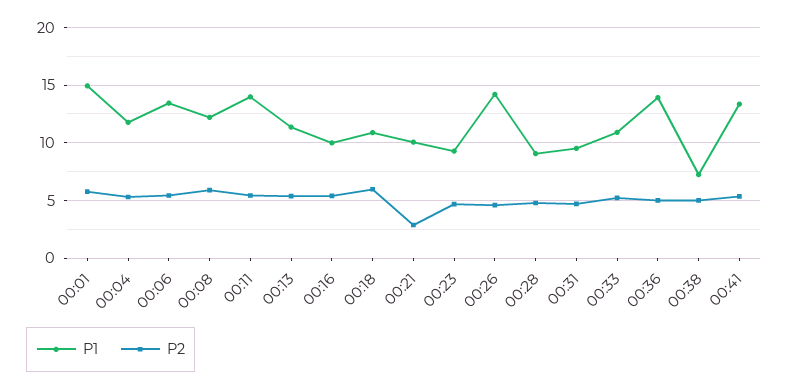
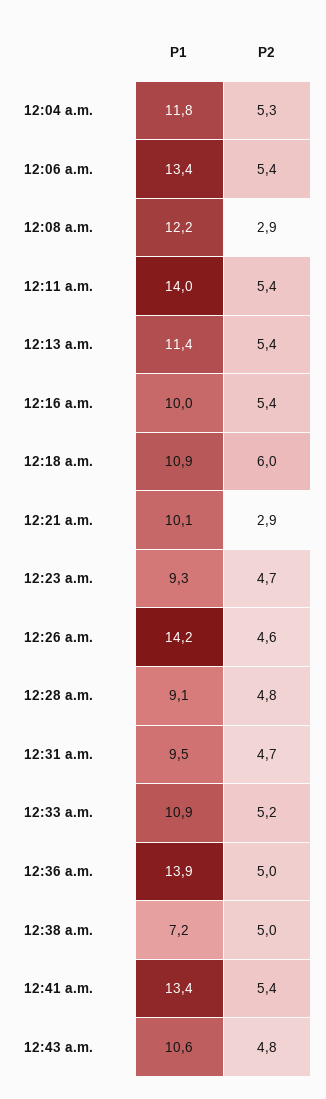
P1, 00:01: 15 -> none
P2, 00:01: 6 -> none
P2, 00:08: 6 -> 2.9
P1, 12:43 a.m.: none -> 10.6
P2, 12:43 a.m.: none -> 4.8

